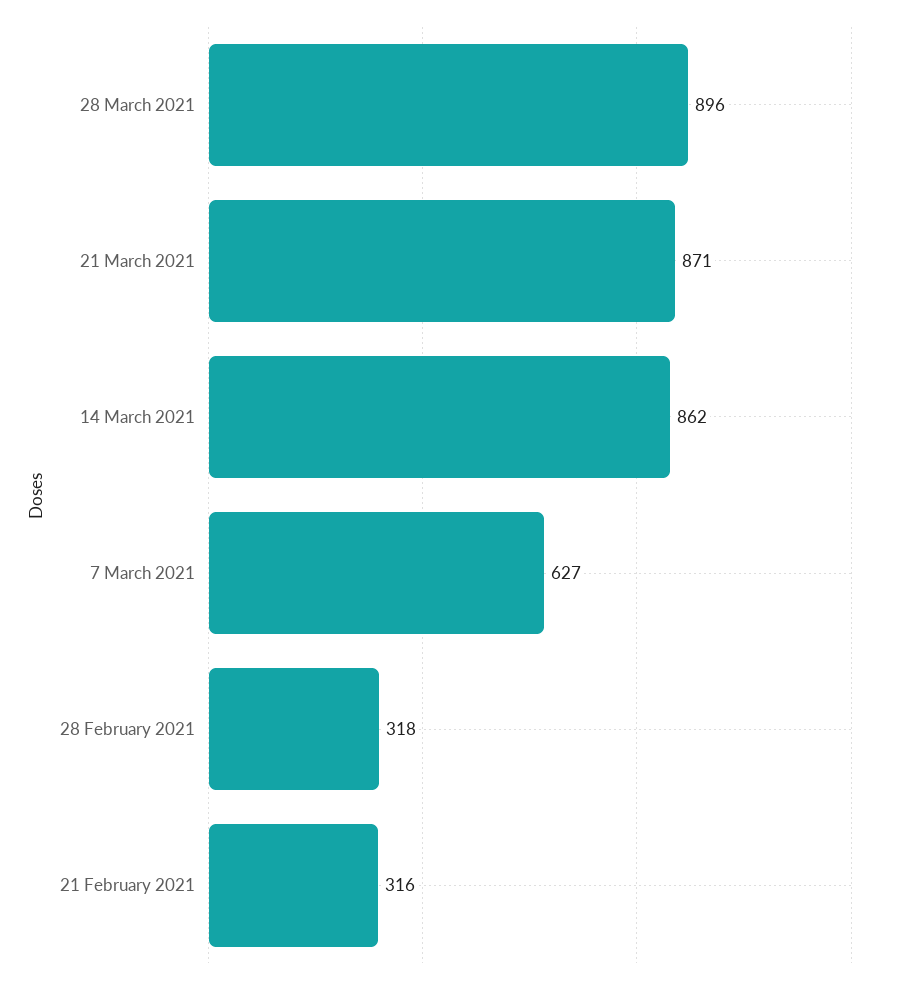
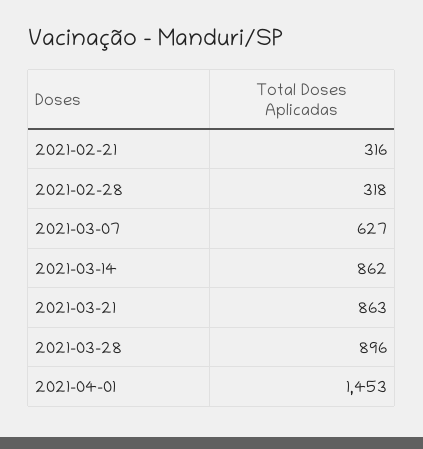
21 March 2021: 871 -> 863
2021-04-01: none -> 1453

